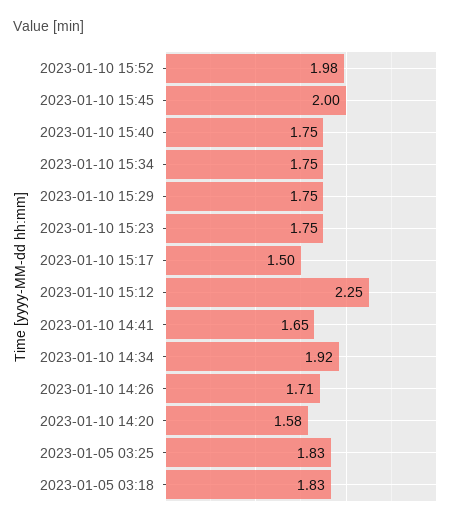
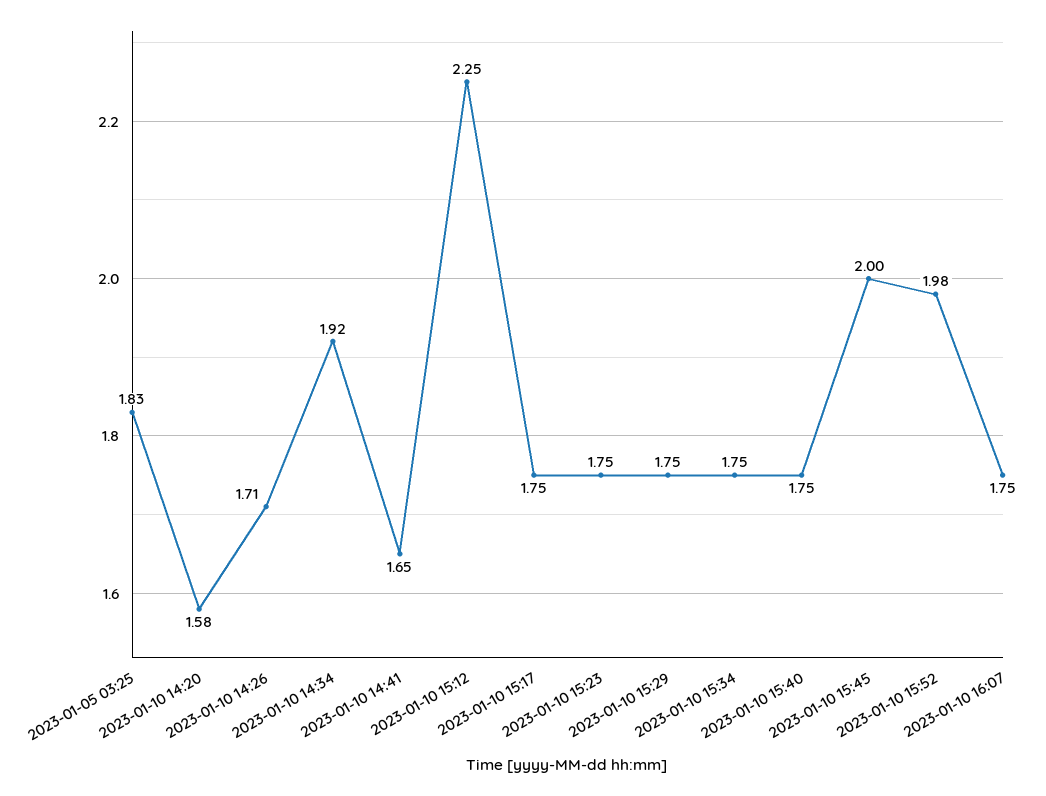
2023-01-10 15:17: 1.5 -> 1.75
2023-01-05 03:18: 1.83 -> none
2023-01-10 16:07: none -> 1.75

